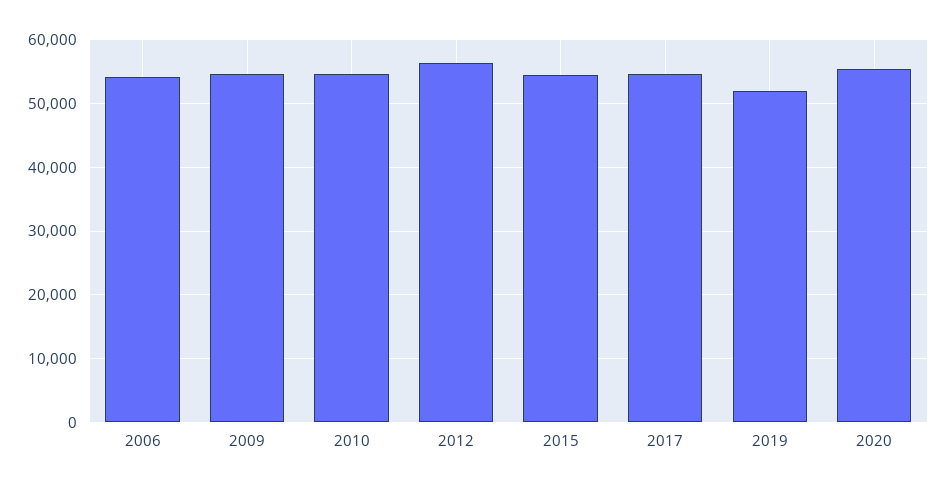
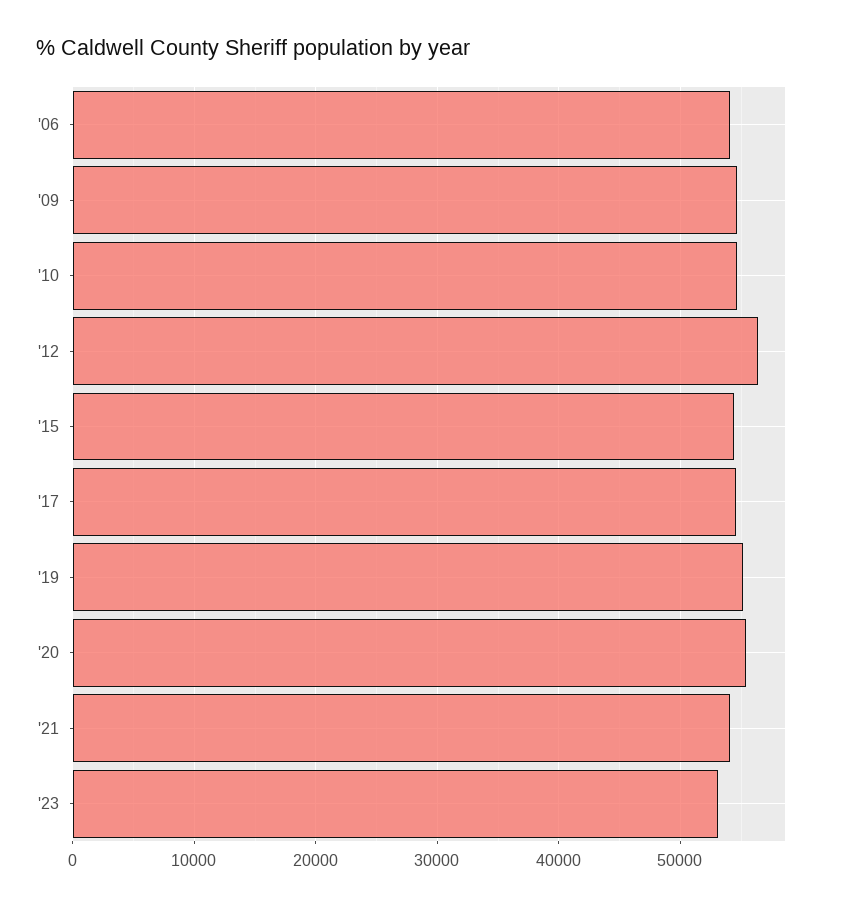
2019: 52000 -> 55000
'21: none -> 54000
'23: none -> 53000

